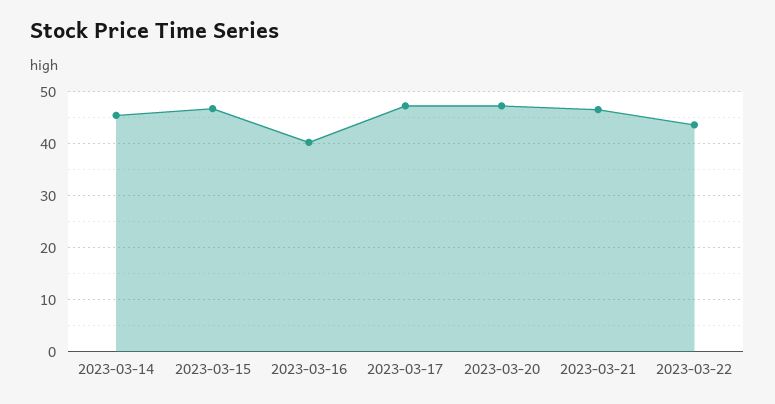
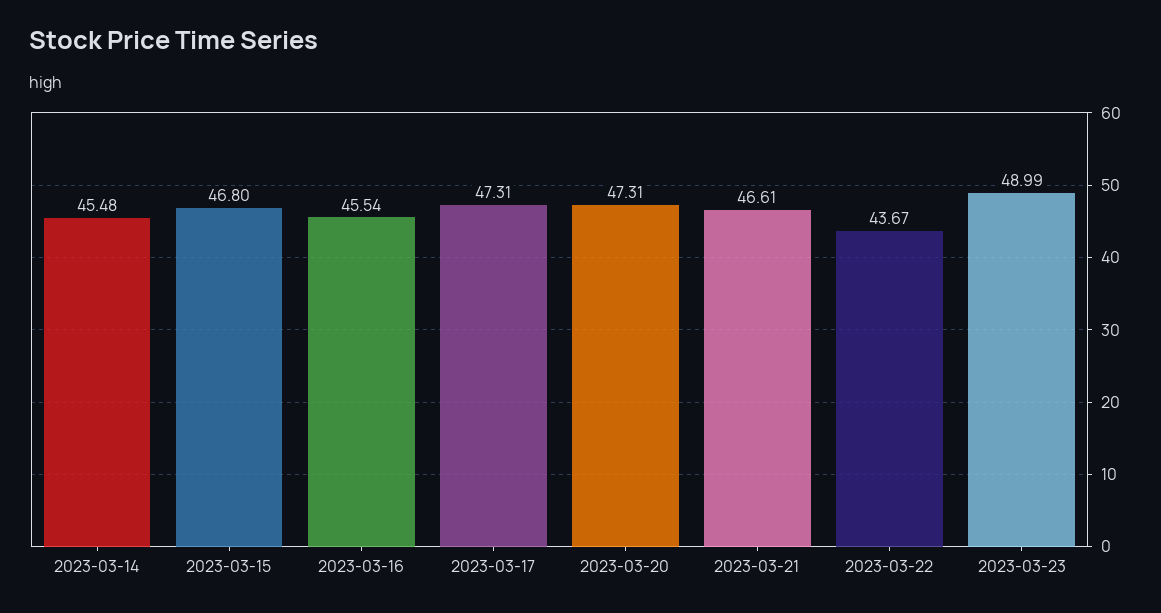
2023-03-16: 40 -> 45.54
2023-03-23: none -> 48.99

